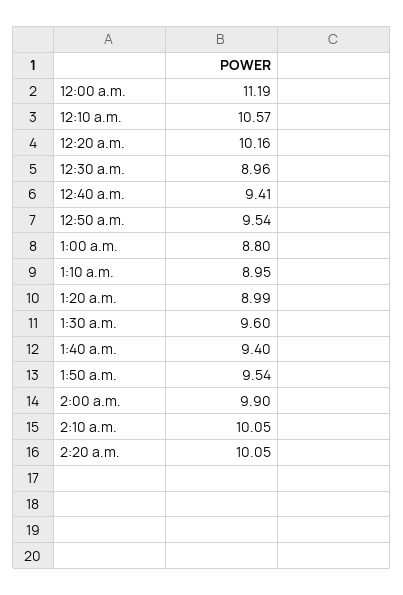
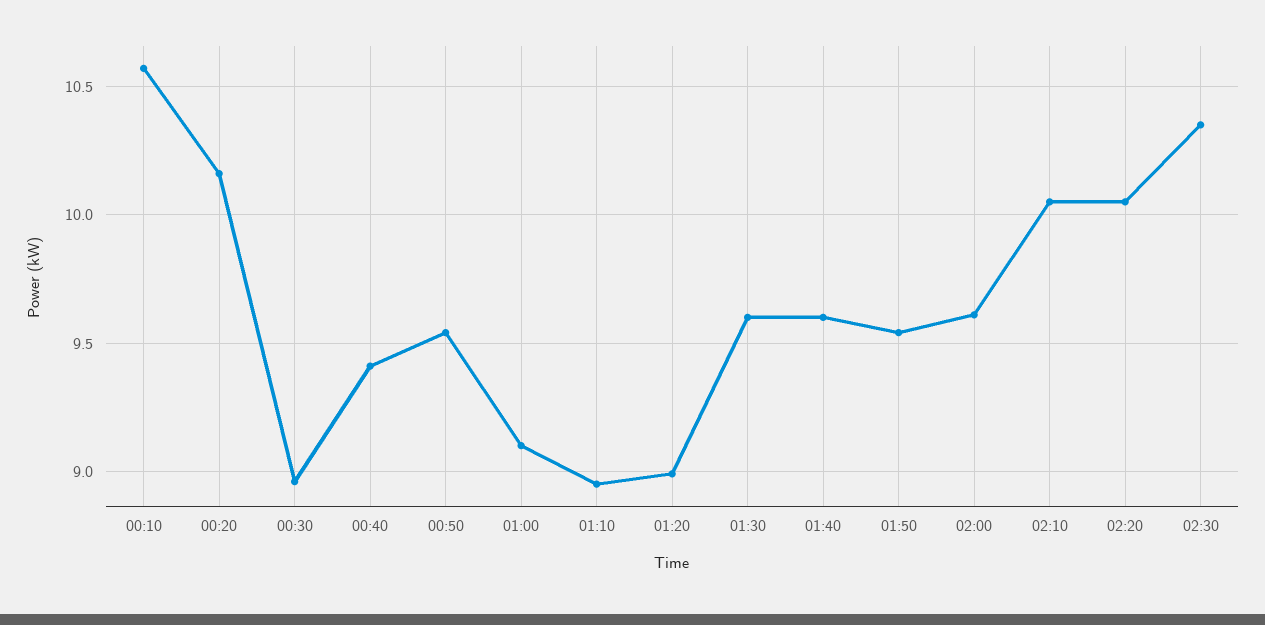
12:00 a.m.: 11.19 -> none
1:00 a.m.: 8.8 -> 9.1
1:40 a.m.: 9.4 -> 9.6
2:00 a.m.: 9.9 -> 9.6
02:30: none -> 10.35

